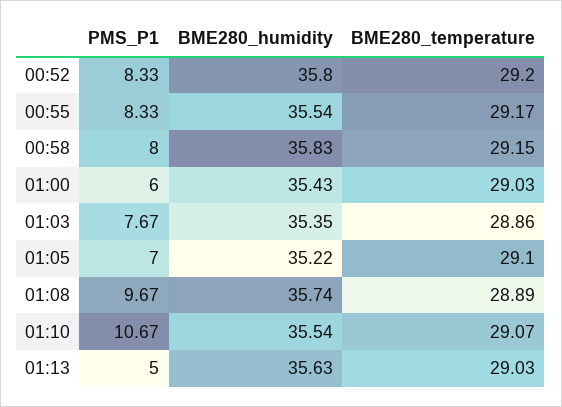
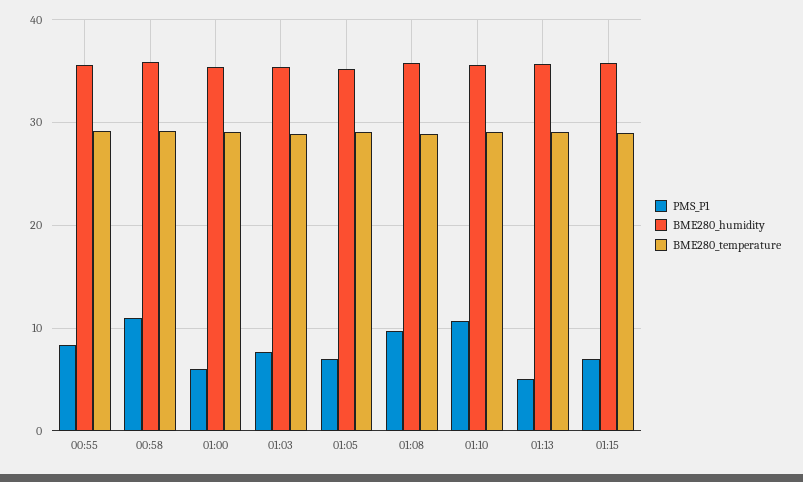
PMS_P1, 00:52: 8.33 -> none
BME280_humidity, 00:52: 35.8 -> none
BME280_temperature, 00:52: 29.2 -> none
PMS_P1, 00:58: 8 -> 11
PMS_P1, 01:15: none -> 7
BME280_humidity, 01:15: none -> 36
BME280_temperature, 01:15: none -> 29

